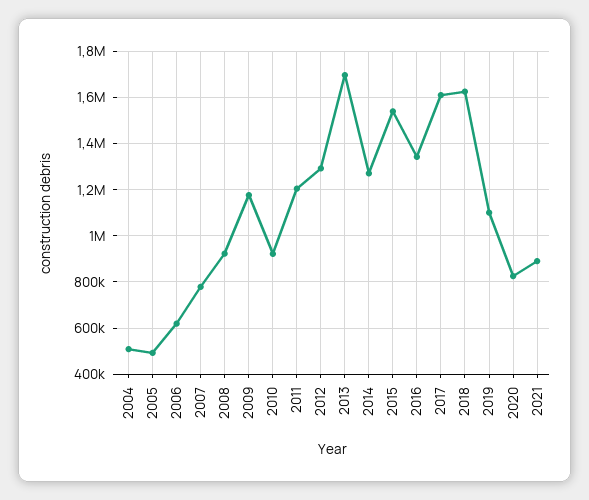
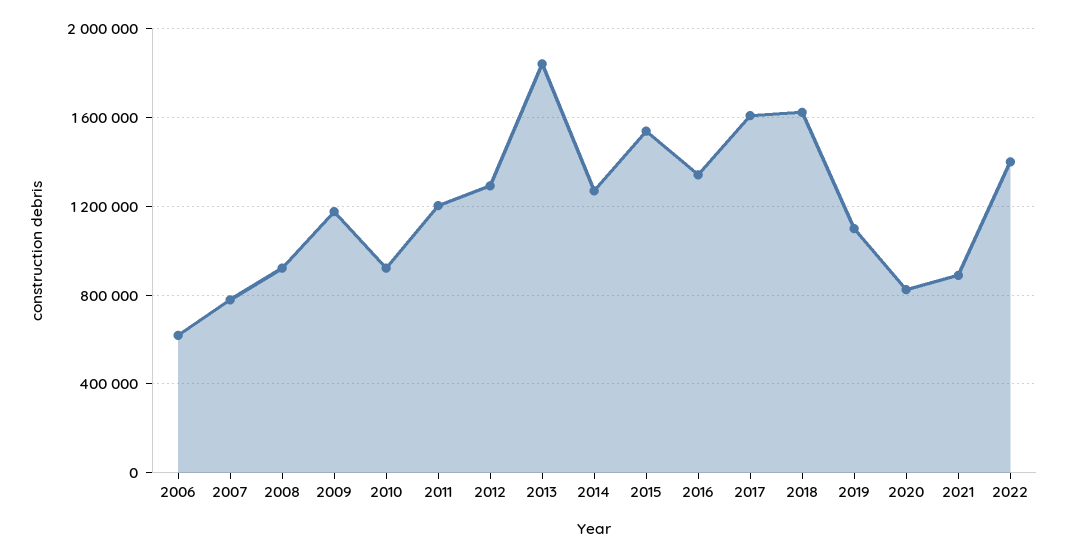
2004: 500000 -> none
2005: 500000 -> none
2013: 1700000 -> 1850000
2022: none -> 1400000

